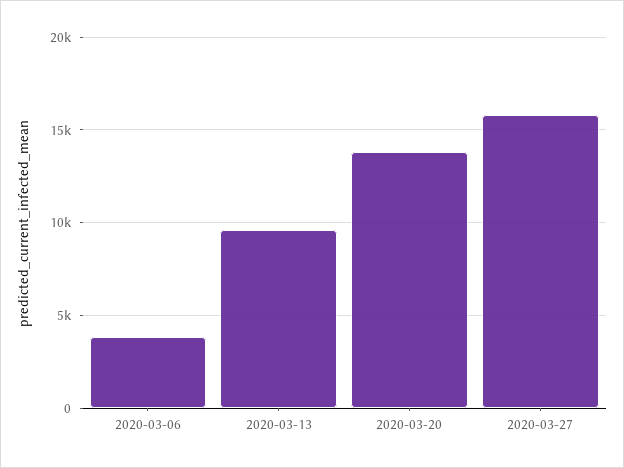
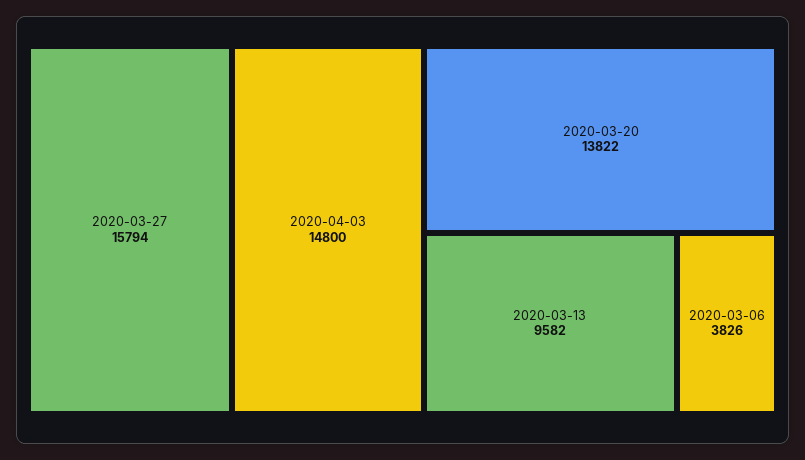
2020-04-03: none -> 14800

